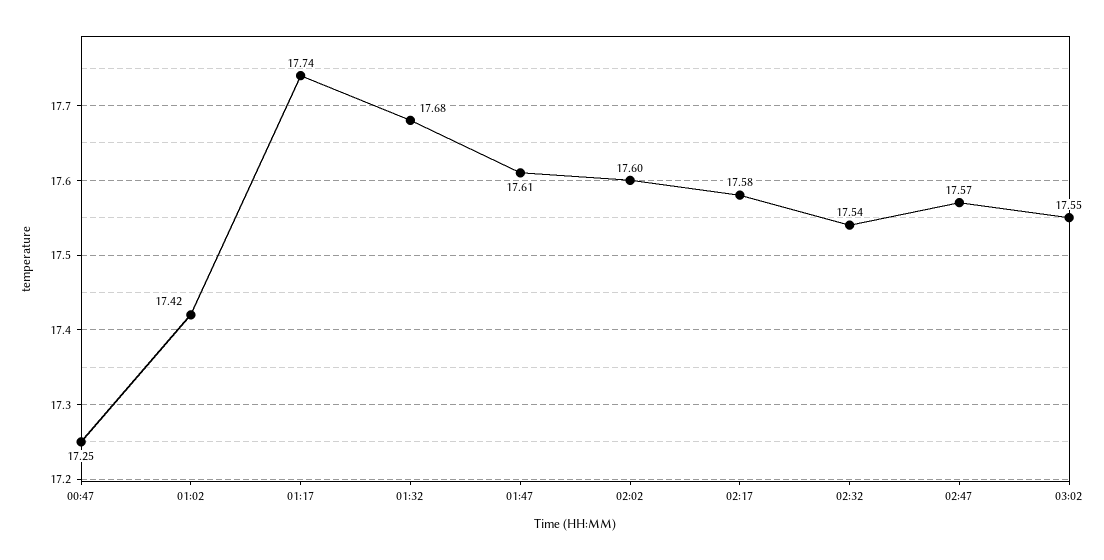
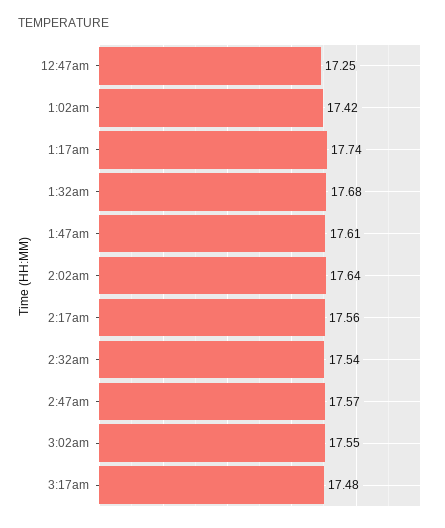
02:02: 17.6 -> 17.64
02:17: 17.58 -> 17.56
3:17am: none -> 17.48

